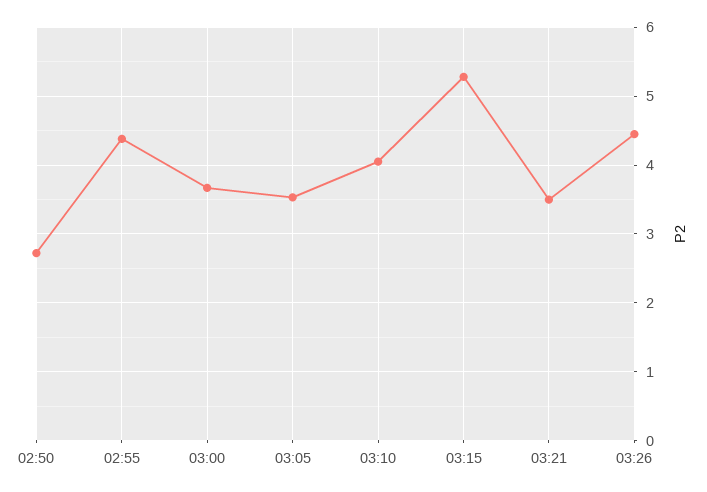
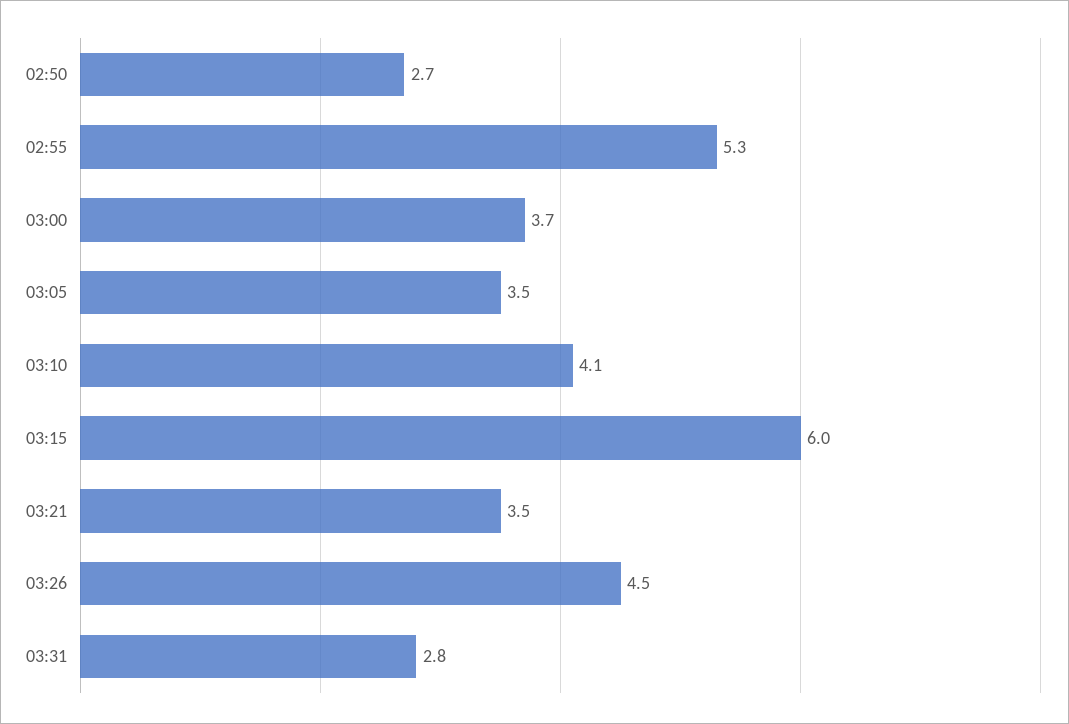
02:55: 4.4 -> 5.3
03:15: 5.3 -> 6
03:31: none -> 2.8

